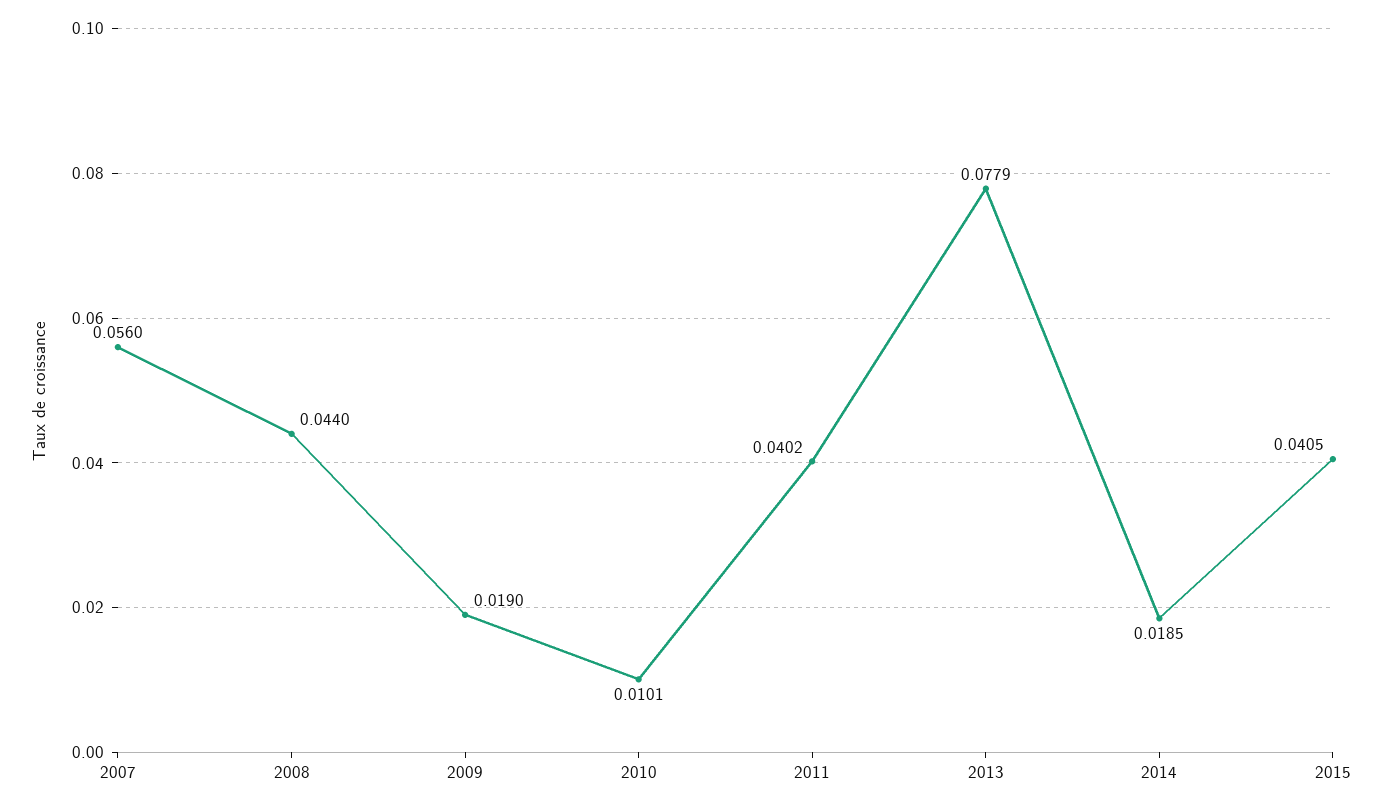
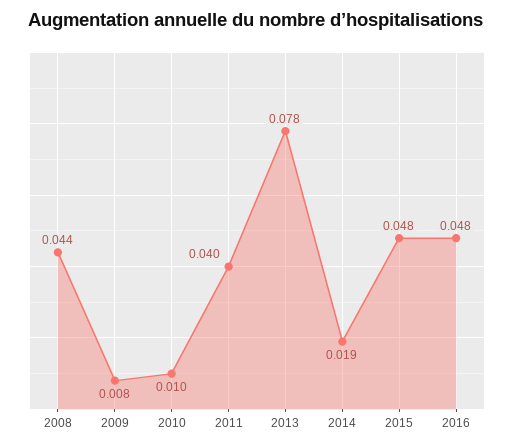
2007: 0.056 -> none
2009: 0.019 -> 0.008
2015: 0.0405 -> 0.048
2016: none -> 0.048

